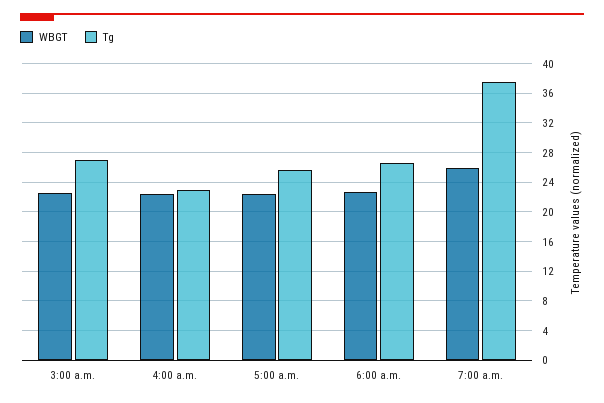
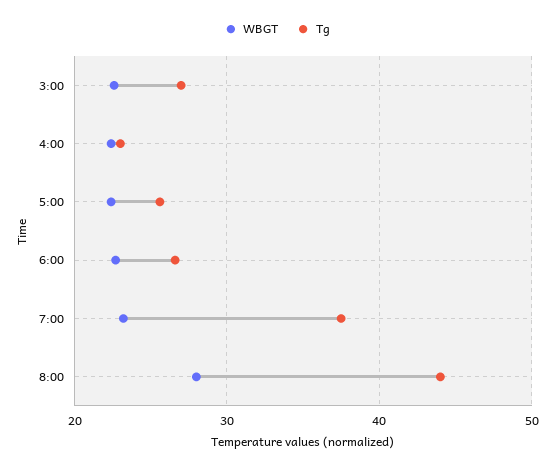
WBGT, 7:00 a.m.: 26 -> 23
WBGT, 8:00: none -> 28
Tg, 8:00: none -> 44

